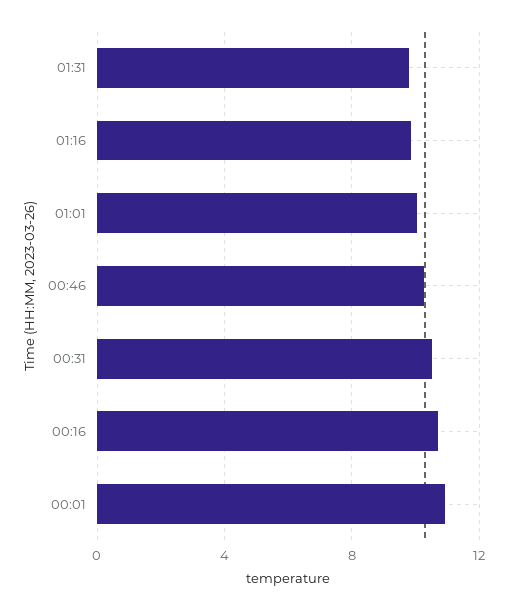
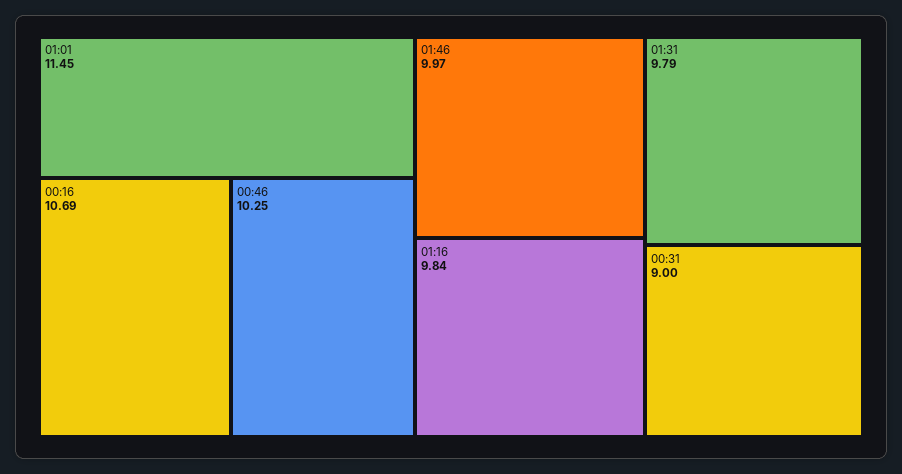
01:01: 10 -> 11.45
00:31: 10.5 -> 9
00:01: 11 -> none
01:46: none -> 9.97

